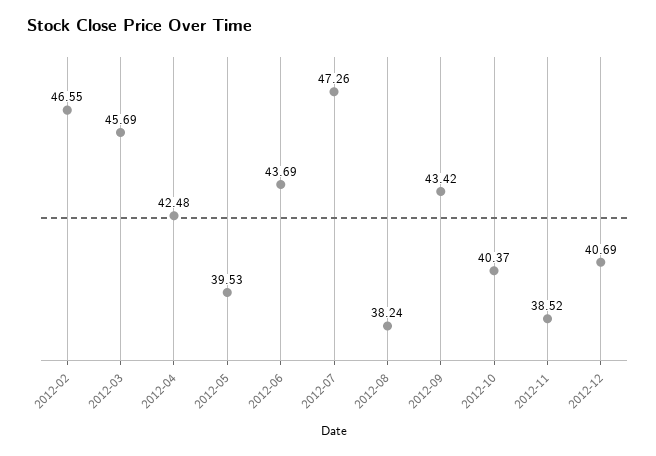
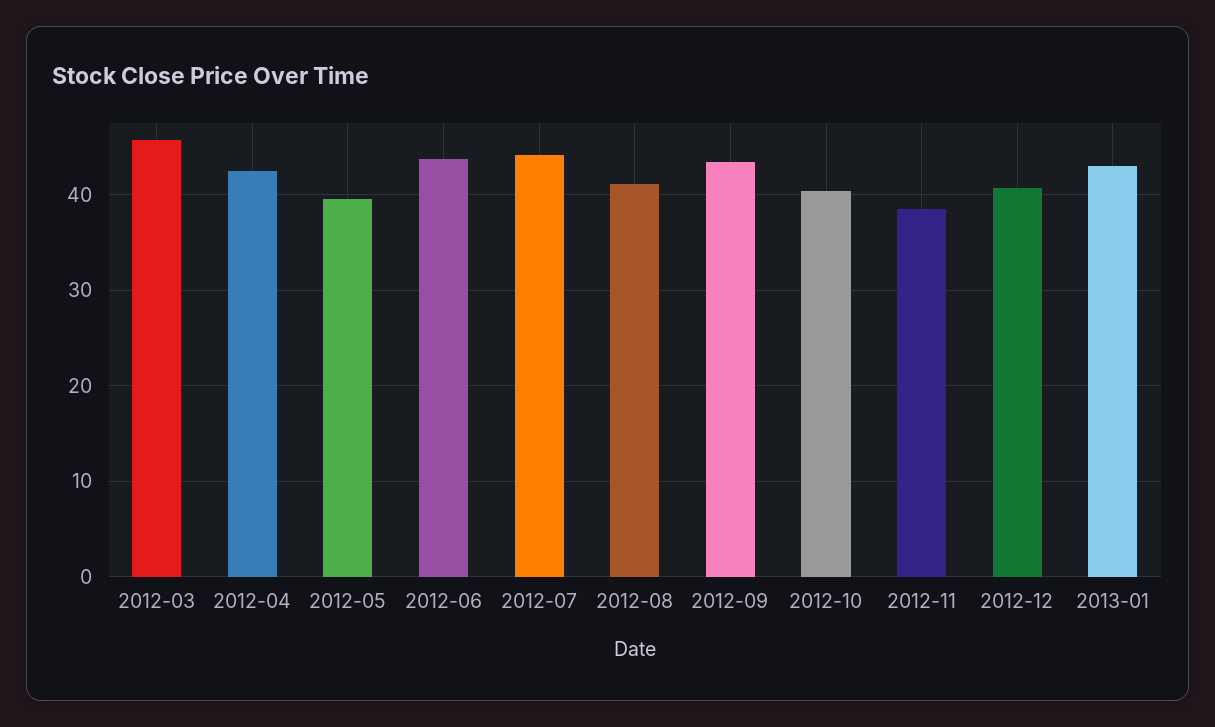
2012-02: 46.55 -> none
2012-07: 47.26 -> 44
2012-08: 38.24 -> 41
2013-01: none -> 43

